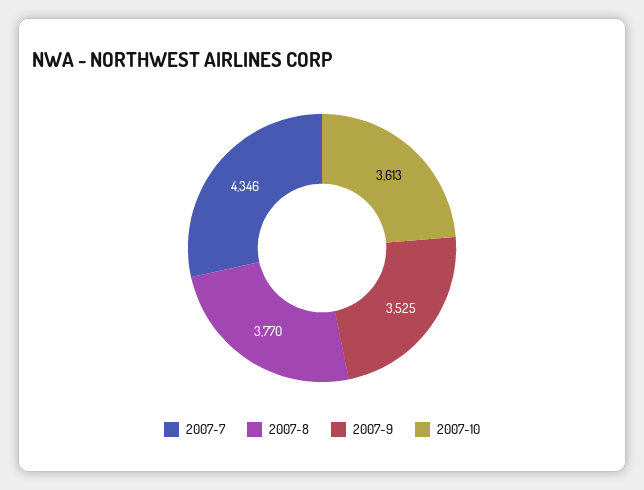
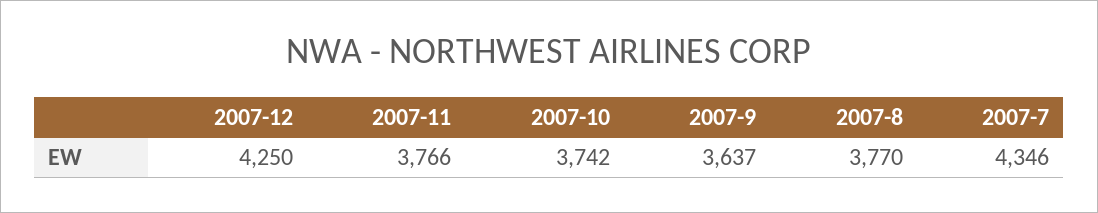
2007-9: 3525 -> 3637
2007-10: 3613 -> 3742
2007-12: none -> 4250
2007-11: none -> 3766

